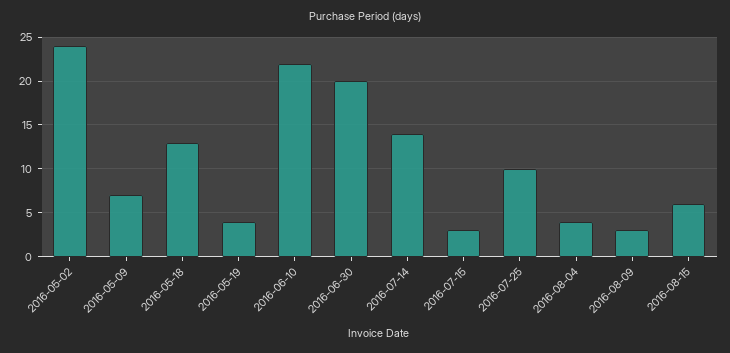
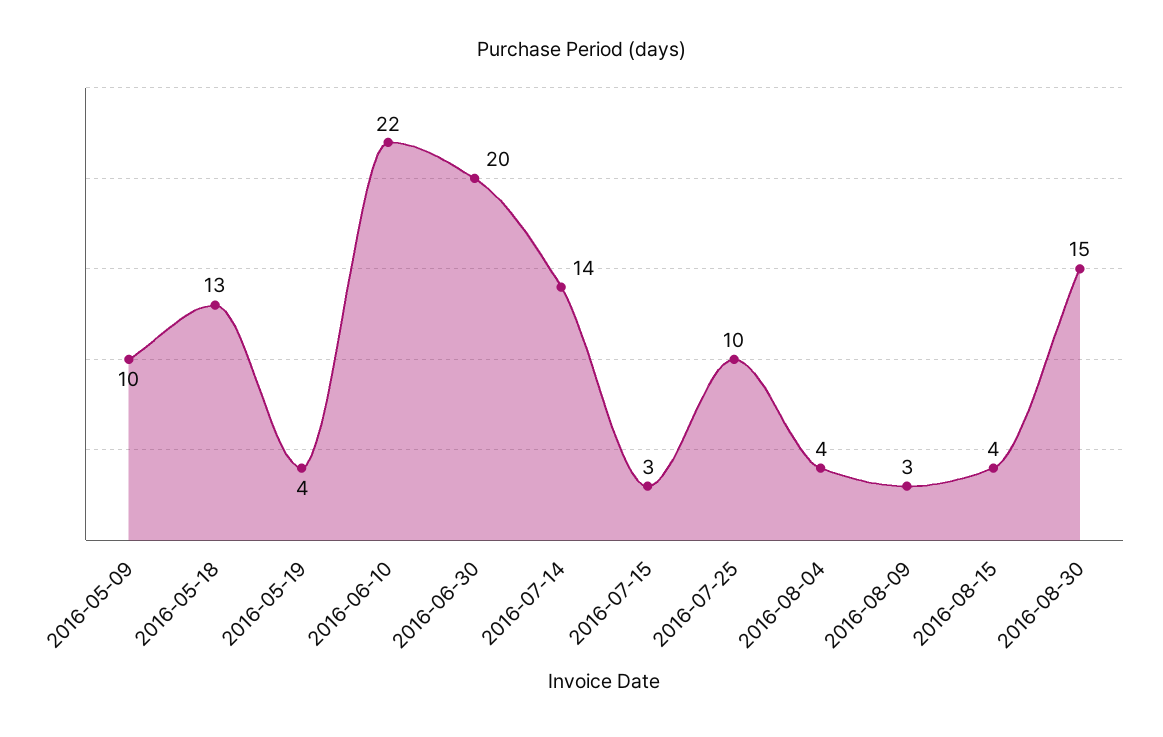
2016-05-02: 24 -> none
2016-05-09: 7 -> 10
2016-08-15: 6 -> 4
2016-08-30: none -> 15

